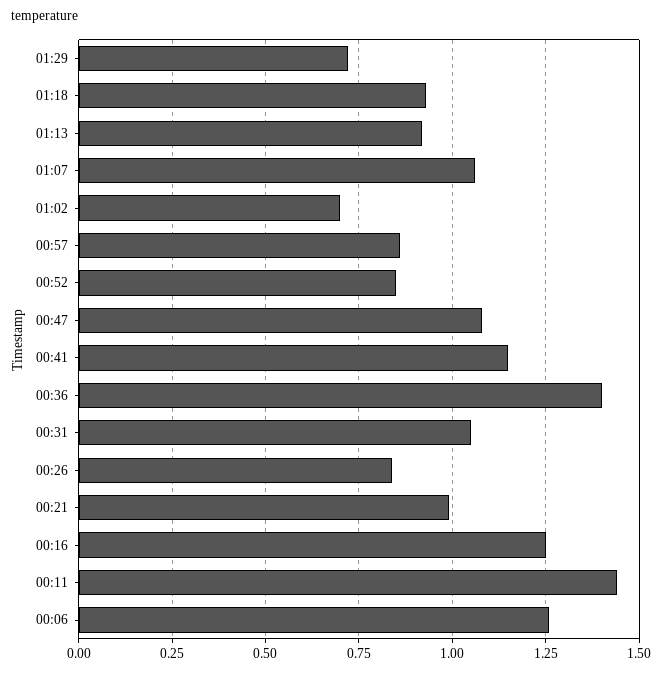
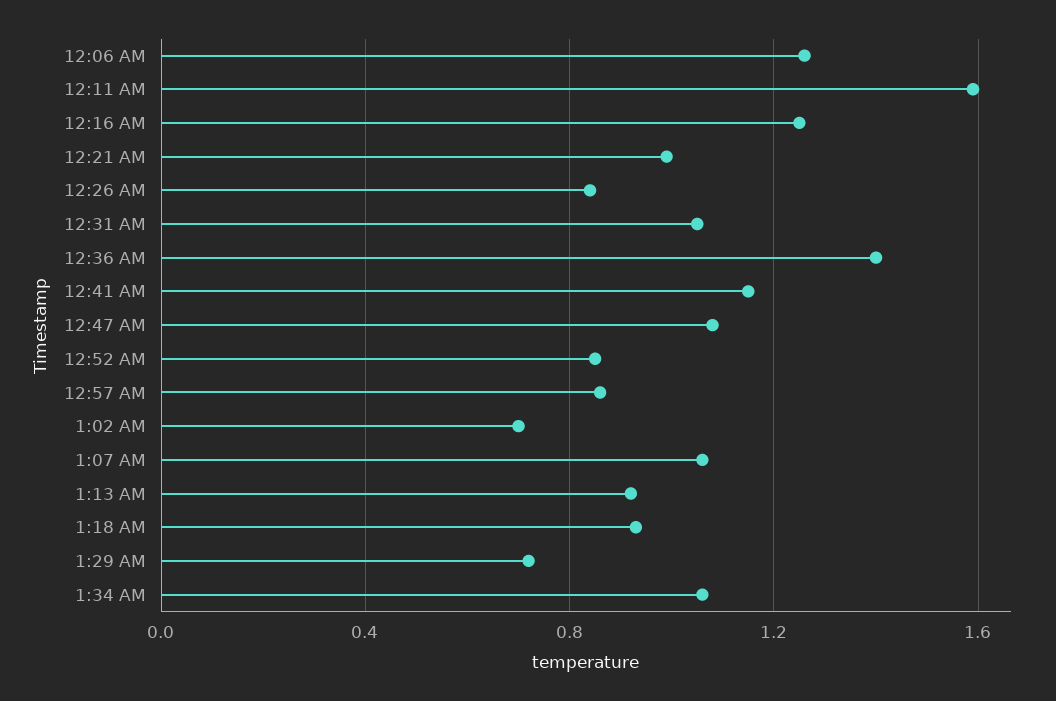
00:11: 1.45 -> 1.6
1:34 AM: none -> 1.05

